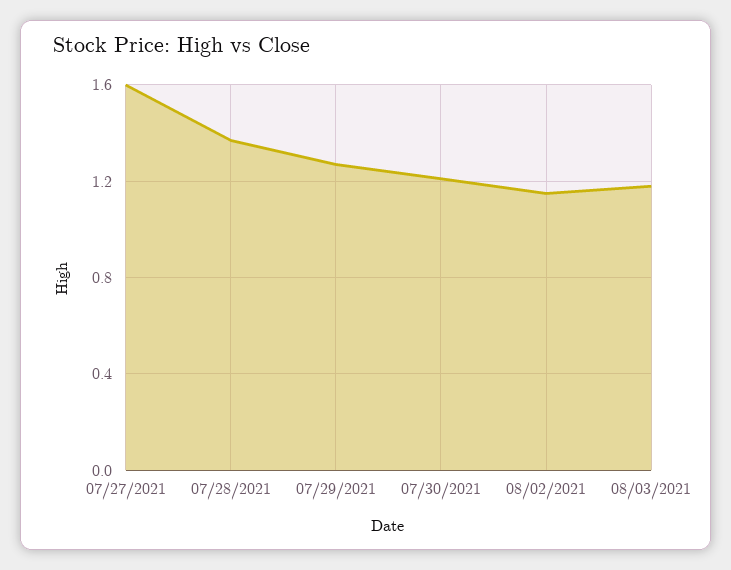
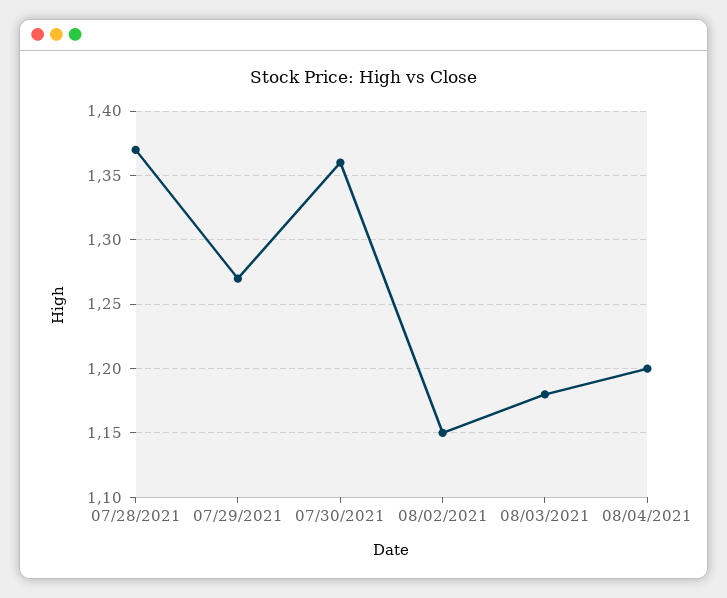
07/27/2021: 1.6 -> none
07/30/2021: 1.2 -> 1.36
08/04/2021: none -> 1.2

